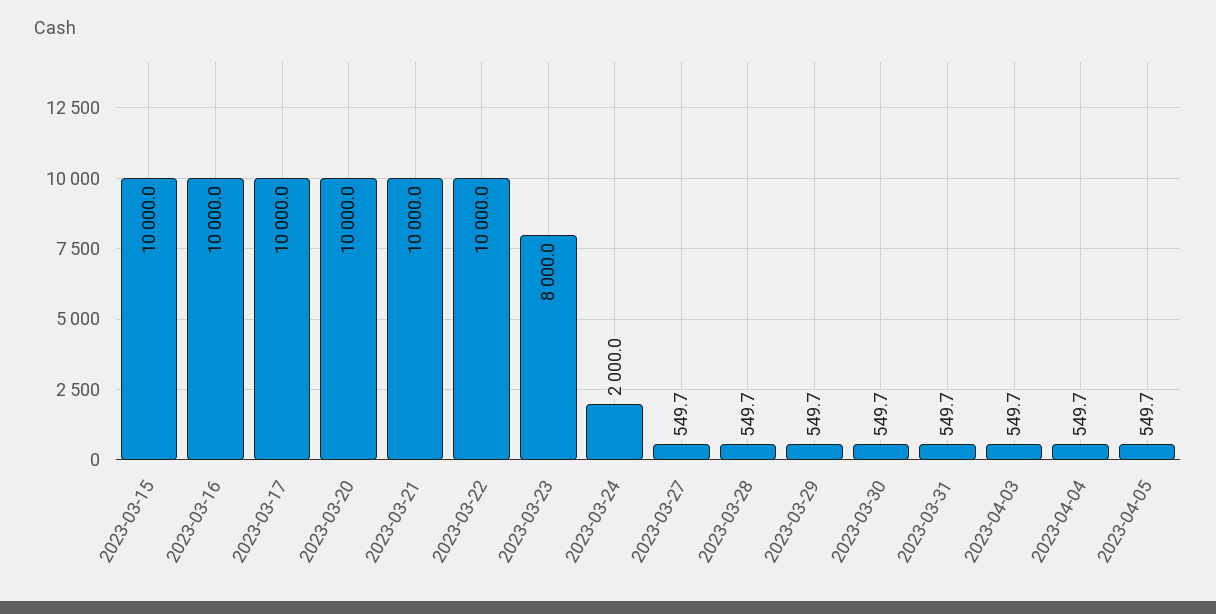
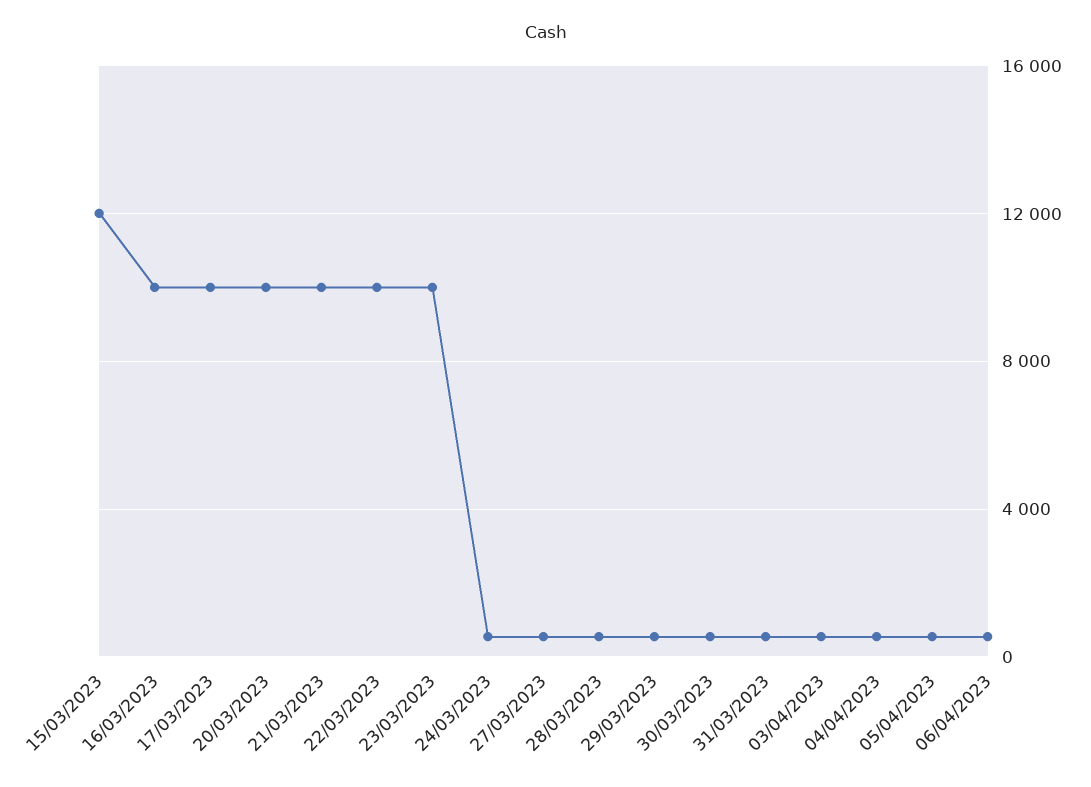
2023-03-15: 10000 -> 12000
2023-03-23: 8000 -> 10000
2023-03-24: 2000 -> 500
06/04/2023: none -> 500

